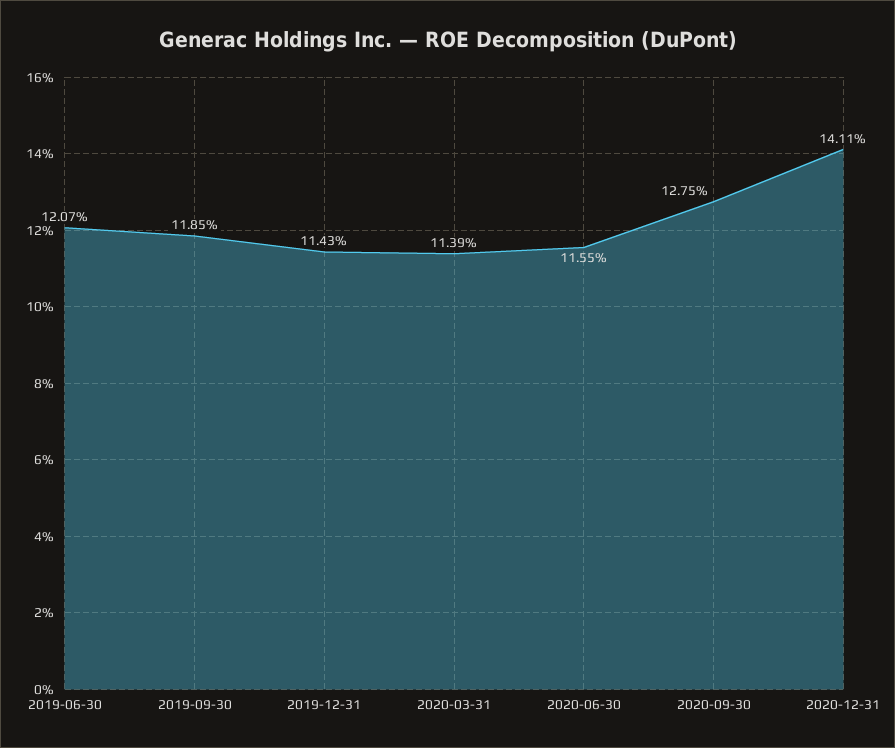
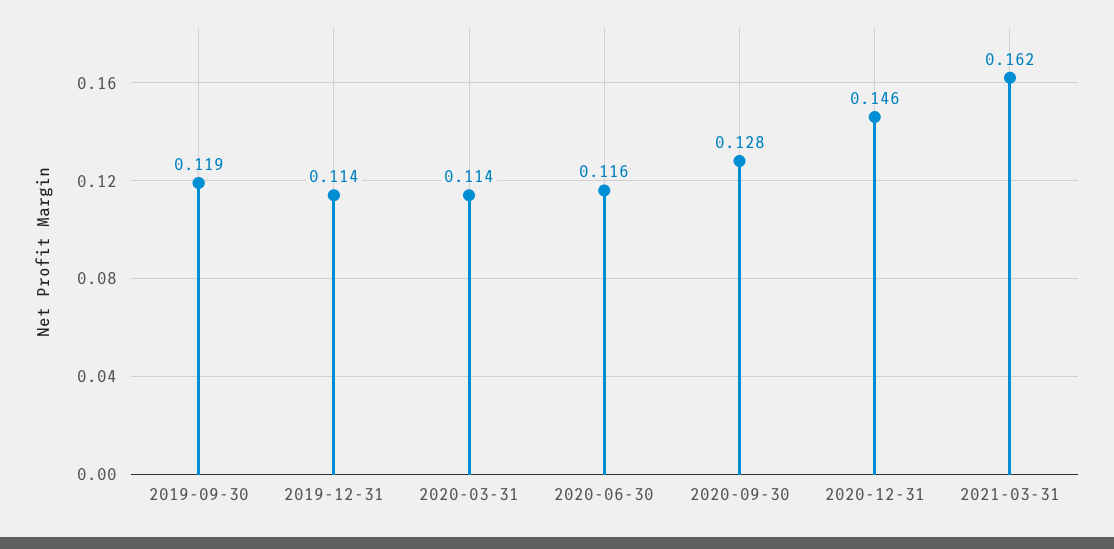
2019-06-30: 0.1207 -> none
2020-12-31: 0.1411 -> 0.146
2021-03-31: none -> 0.162

